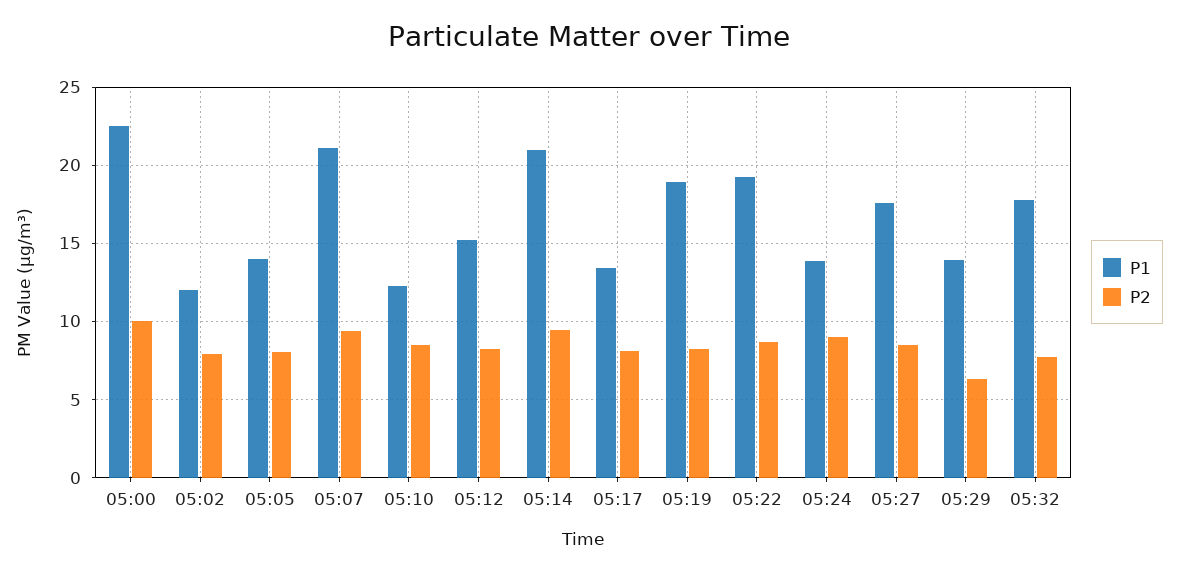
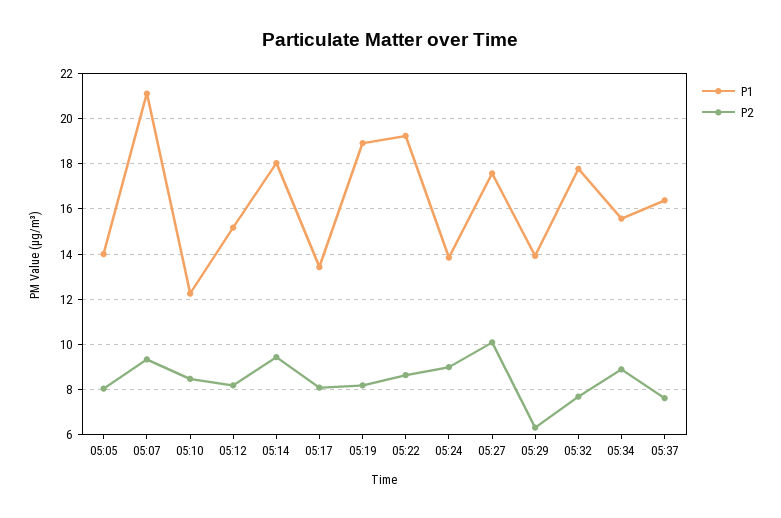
P1, 05:00: 22.5 -> none
P2, 05:00: 10 -> none
P1, 05:02: 12 -> none
P2, 05:02: 8 -> none
P1, 05:14: 21 -> 18
P2, 05:27: 8.5 -> 10
P1, 05:34: none -> 15.5
P2, 05:34: none -> 9
P1, 05:37: none -> 16.5
P2, 05:37: none -> 7.5

